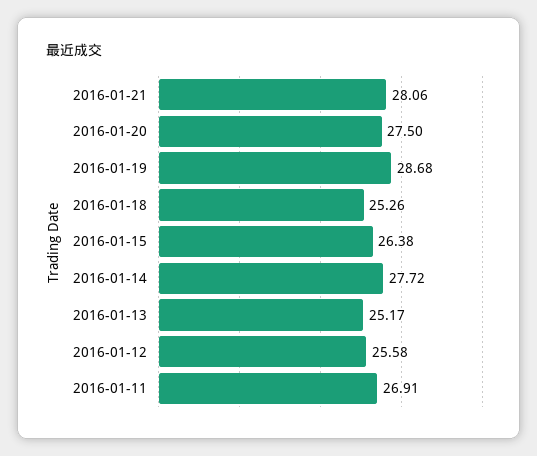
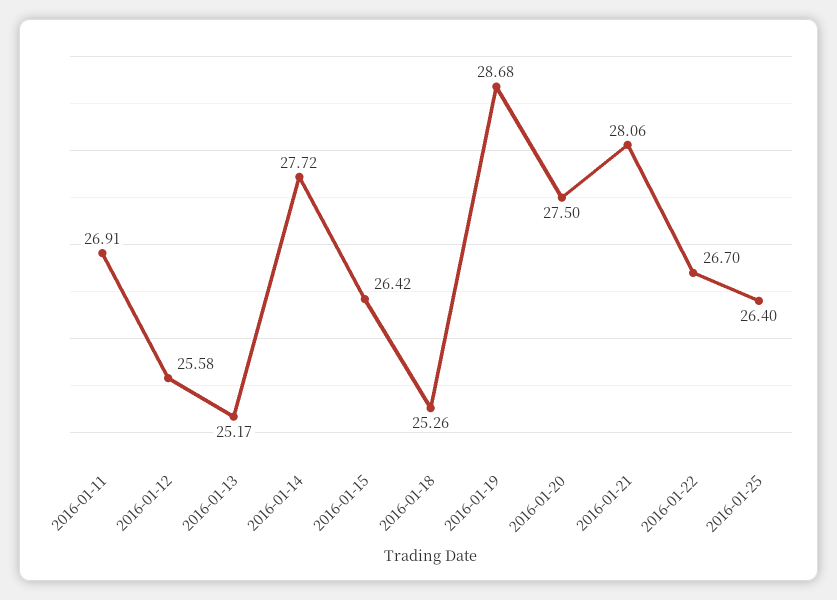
2016-01-15: 26.38 -> 26.42
2016-01-22: none -> 26.7
2016-01-25: none -> 26.4

